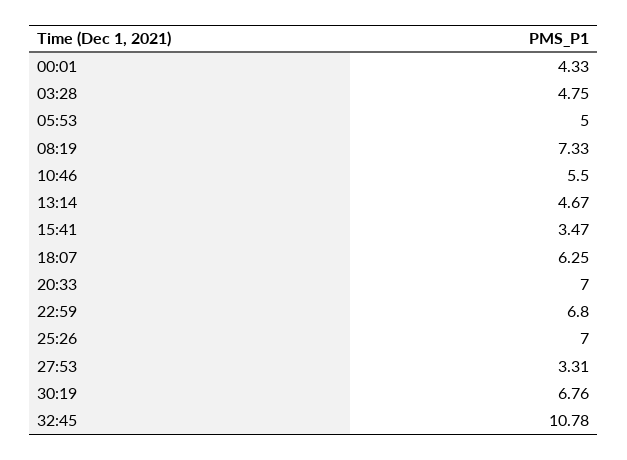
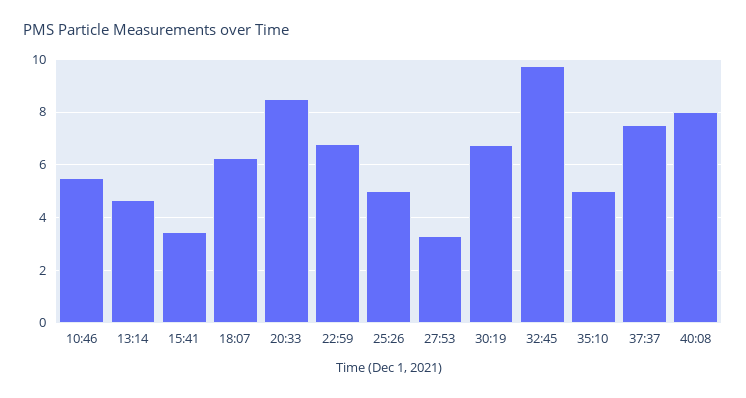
00:01: 4.33 -> none
03:28: 4.75 -> none
05:53: 5 -> none
08:19: 7.33 -> none
20:33: 7 -> 8.5
25:26: 7 -> 5
32:45: 10.78 -> 9.75
35:10: none -> 5
37:37: none -> 7.5
40:08: none -> 8

